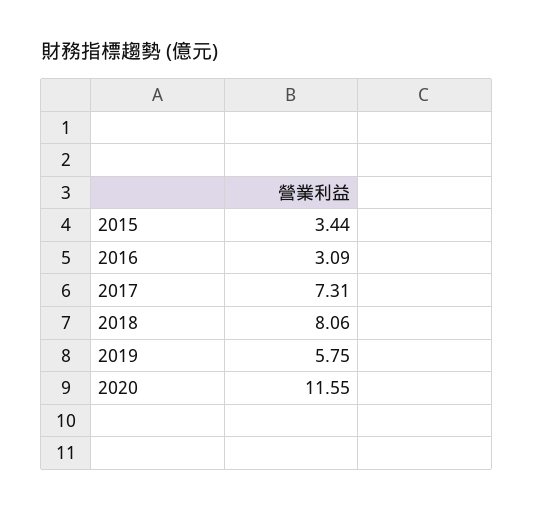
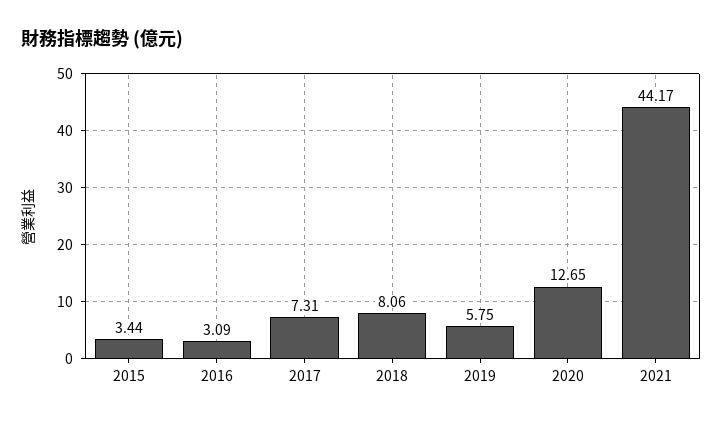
2020: 11.55 -> 12.65
2021: none -> 44.17

